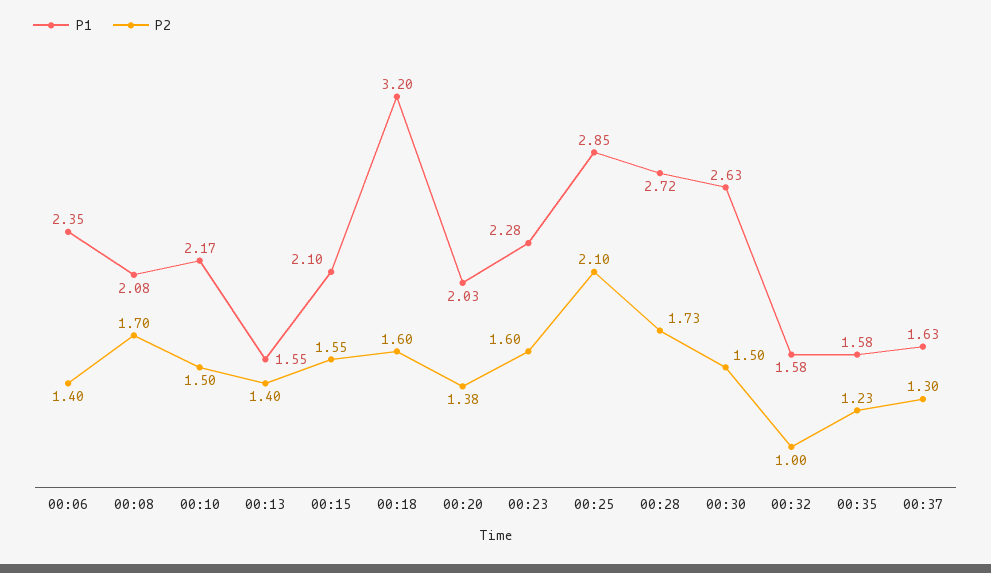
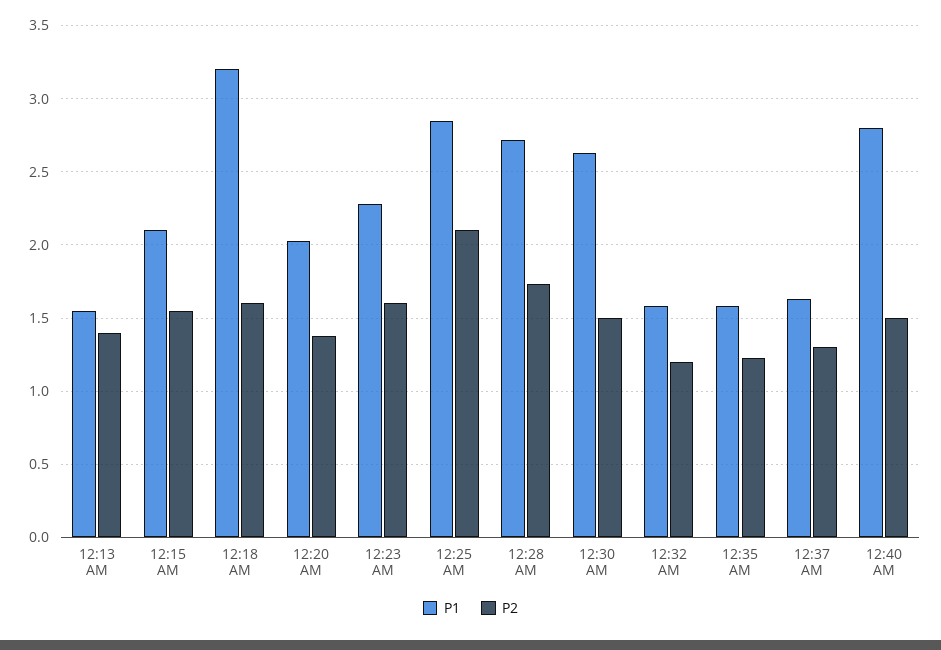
P1, 00:06: 2.35 -> none
P2, 00:06: 1.4 -> none
P1, 00:08: 2.08 -> none
P2, 00:08: 1.7 -> none
P1, 00:10: 2.17 -> none
P2, 00:10: 1.5 -> none
P2, 00:32: 1 -> 1.2
P1, 12:40 AM: none -> 2.8
P2, 12:40 AM: none -> 1.5

